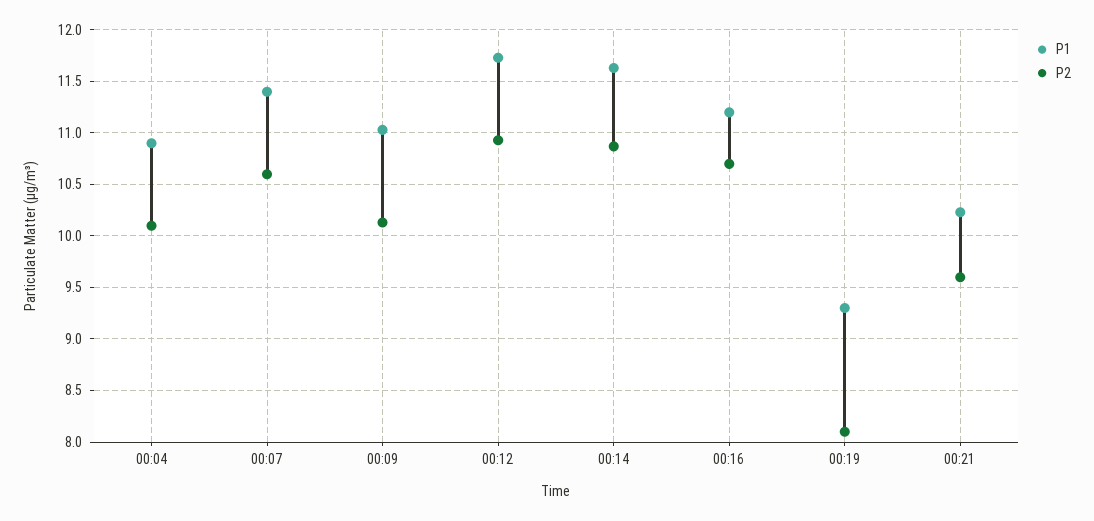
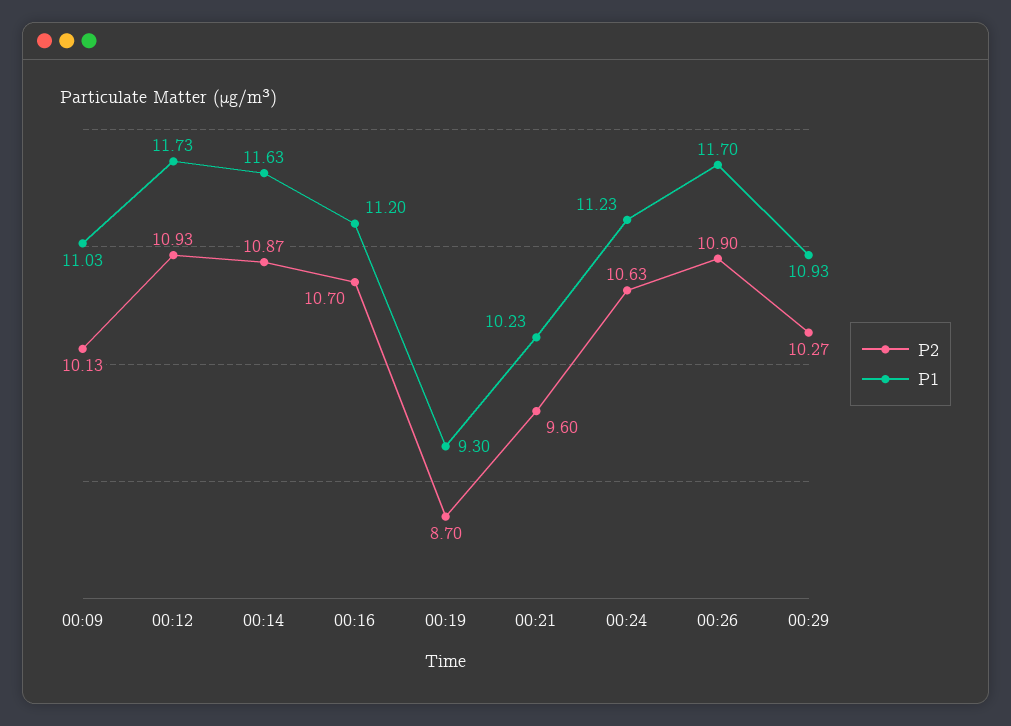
P1, 00:04: 10.9 -> none
P2, 00:04: 10.1 -> none
P1, 00:07: 11.4 -> none
P2, 00:07: 10.6 -> none
P2, 00:19: 8.1 -> 8.7
P2, 00:24: none -> 10.63
P1, 00:24: none -> 11.23
P2, 00:26: none -> 10.9
P1, 00:26: none -> 11.7
P2, 00:29: none -> 10.27
P1, 00:29: none -> 10.93

